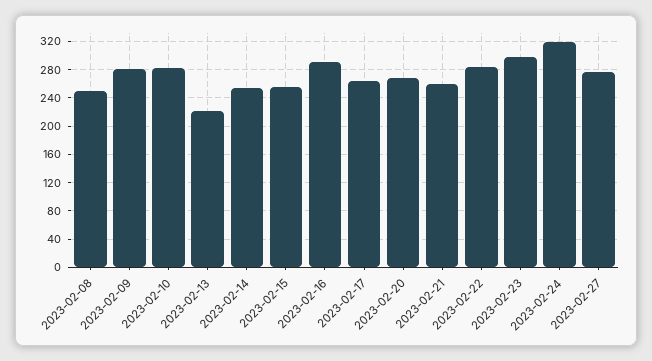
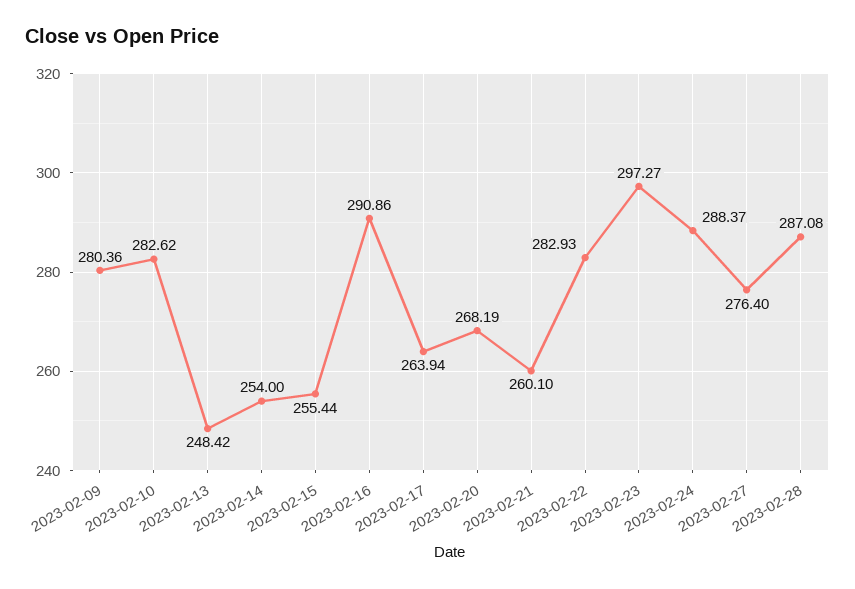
2023-02-08: 250 -> none
2023-02-13: 220 -> 248.42
2023-02-24: 320 -> 288.37
2023-02-28: none -> 287.08

